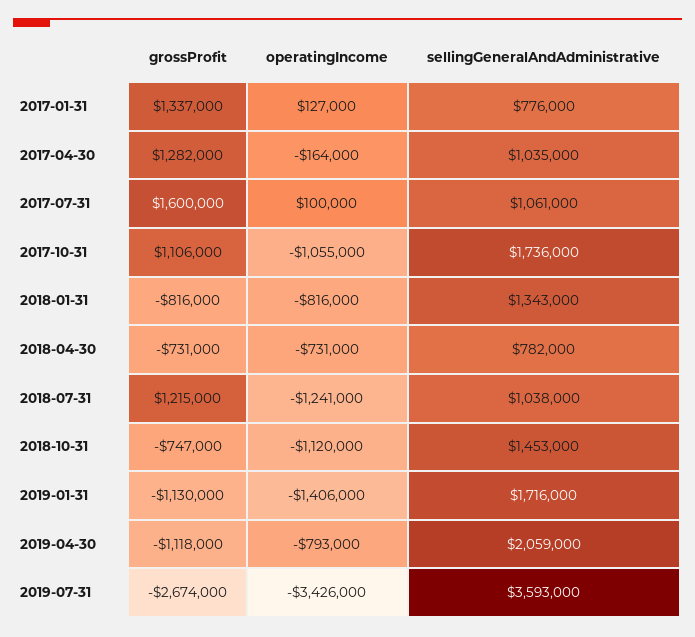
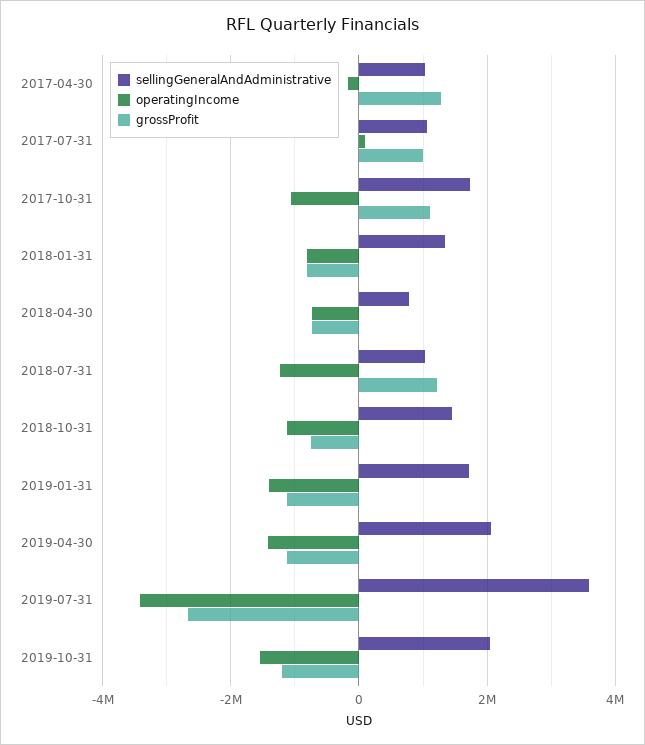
grossProfit, 2017-01-31: 1337000 -> none
operatingIncome, 2017-01-31: 127000 -> none
sellingGeneralAndAdministrative, 2017-01-31: 776000 -> none
grossProfit, 2017-07-31: 1600000 -> 1000000
operatingIncome, 2019-04-30: -793000 -> -1400000
sellingGeneralAndAdministrative, 2019-10-31: none -> 2000000
operatingIncome, 2019-10-31: none -> -1600000
grossProfit, 2019-10-31: none -> -1200000

